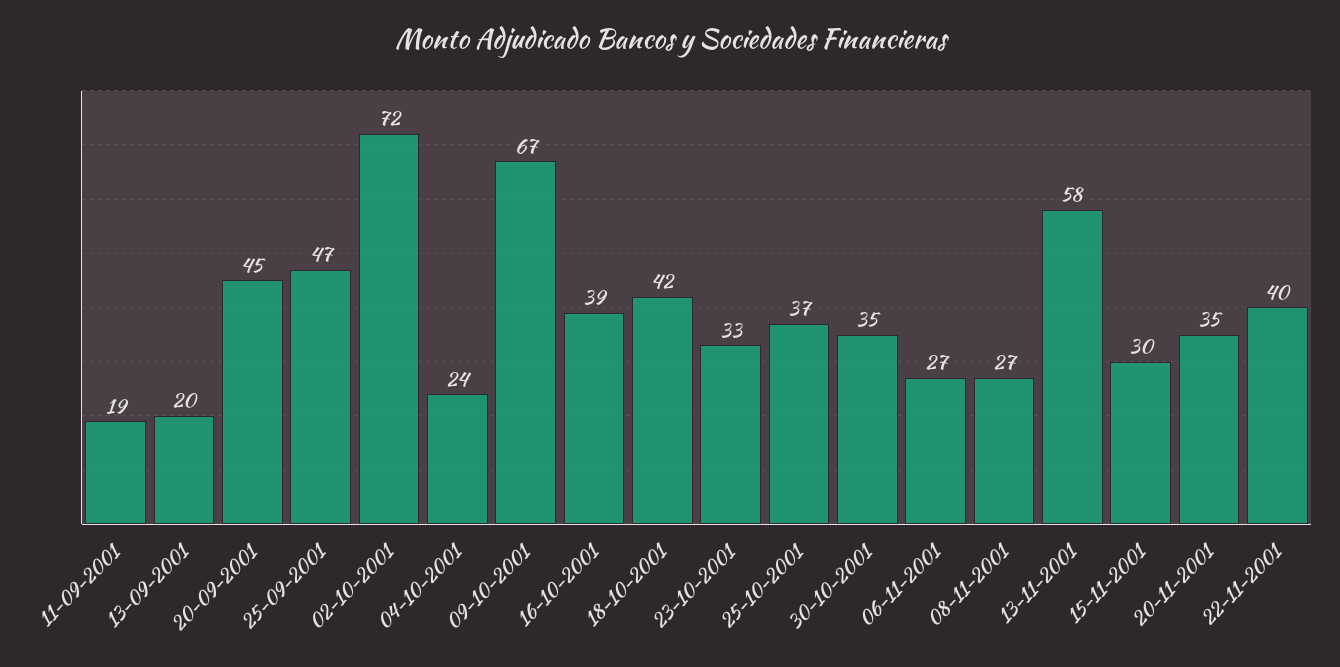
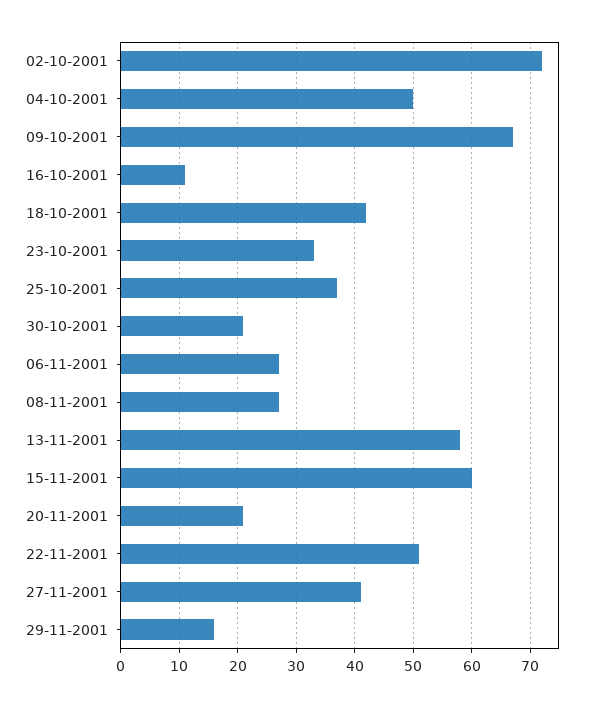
11-09-2001: 19 -> none
13-09-2001: 20 -> none
20-09-2001: 45 -> none
25-09-2001: 47 -> none
04-10-2001: 24 -> 50
16-10-2001: 39 -> 10
30-10-2001: 35 -> 20
15-11-2001: 30 -> 60
20-11-2001: 35 -> 20
22-11-2001: 40 -> 50
27-11-2001: none -> 40
29-11-2001: none -> 15

